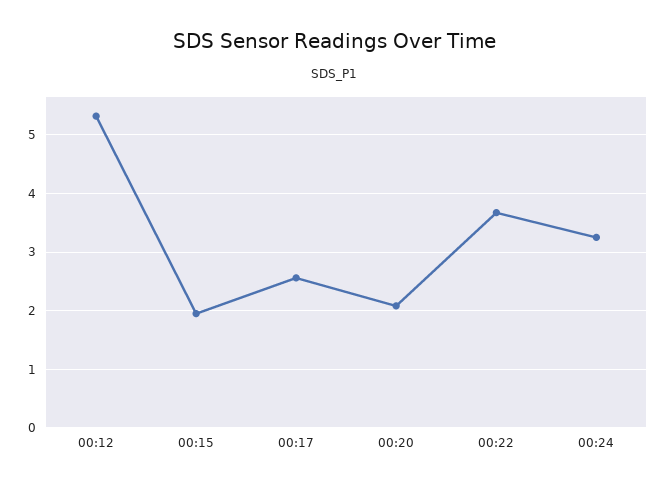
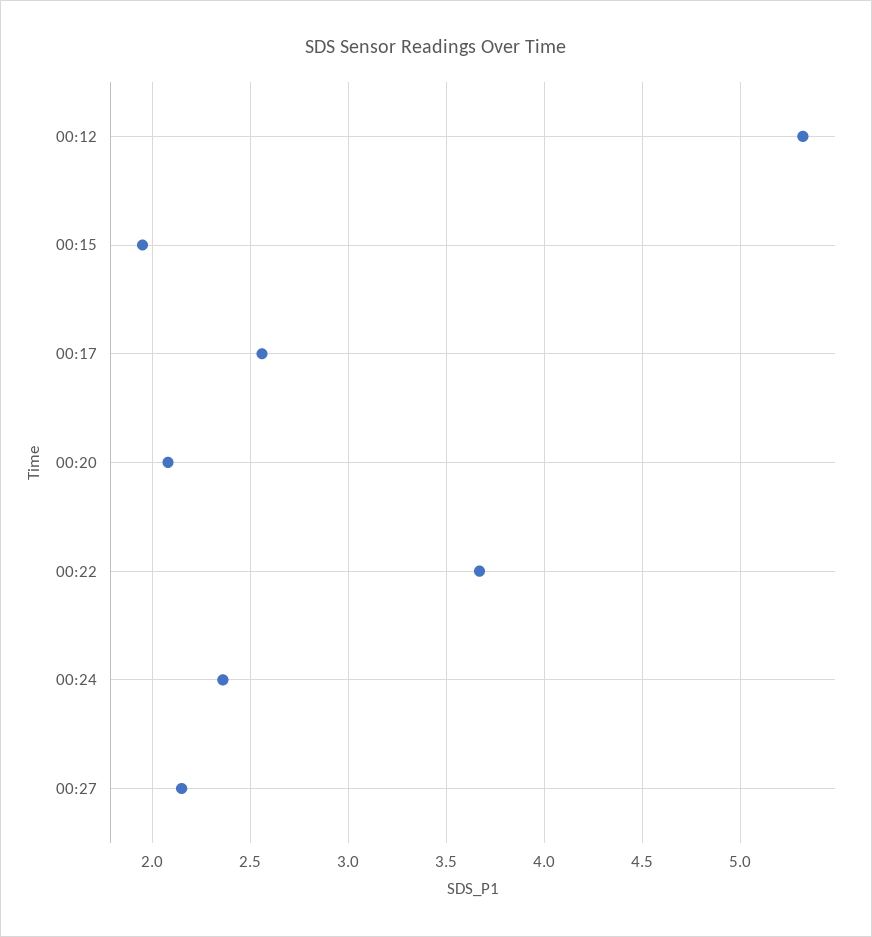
00:24: 3.2 -> 2.35
00:27: none -> 2.15

